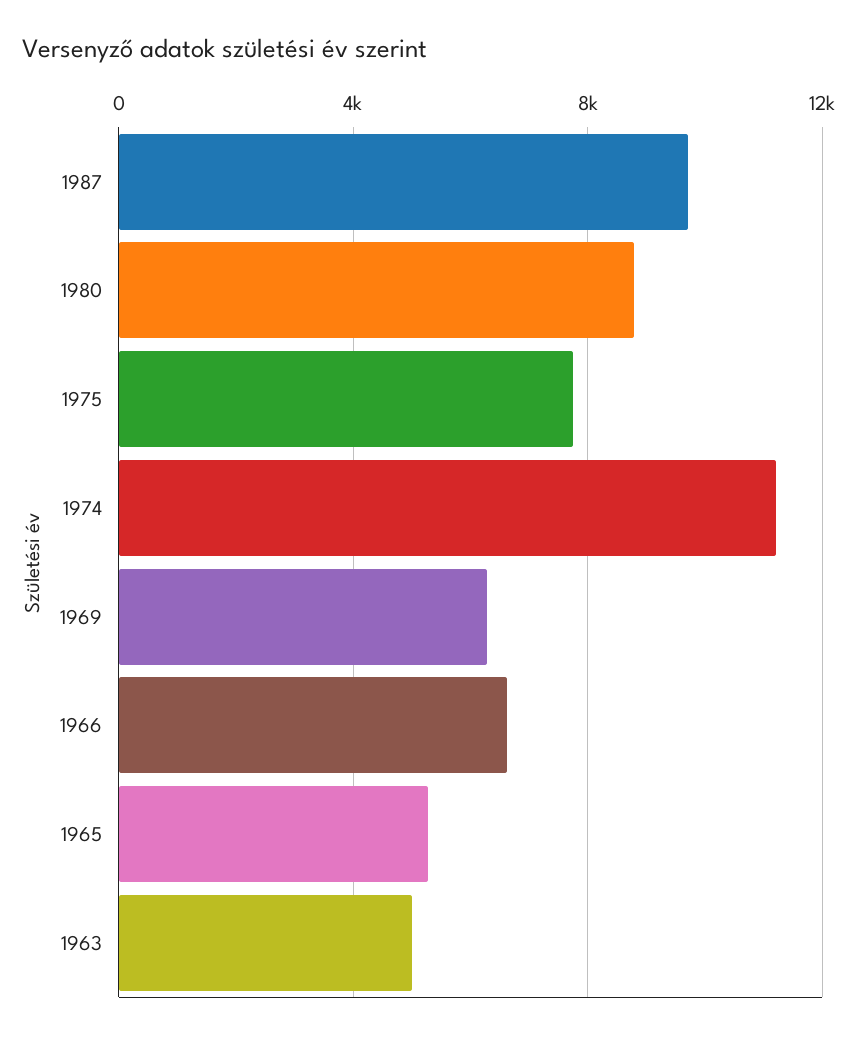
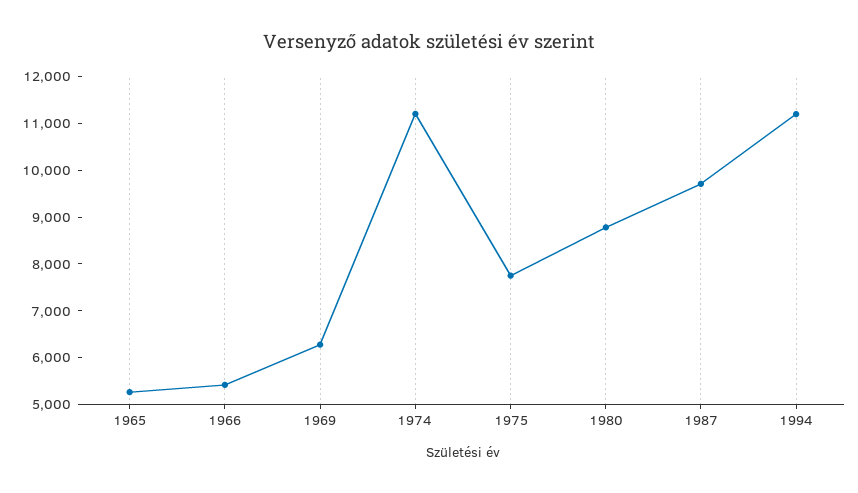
1966: 6500 -> 5400
1963: 5000 -> none
1994: none -> 11200

